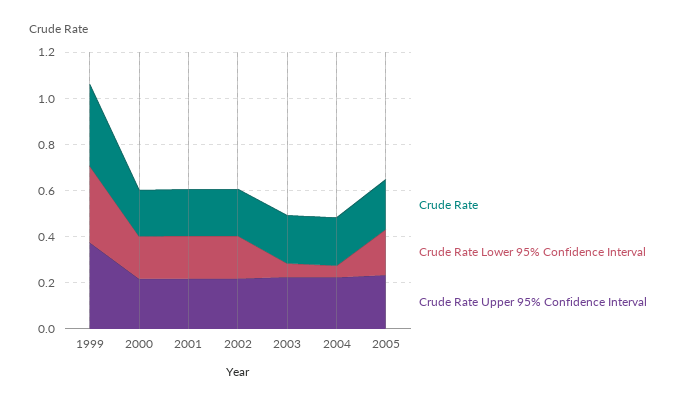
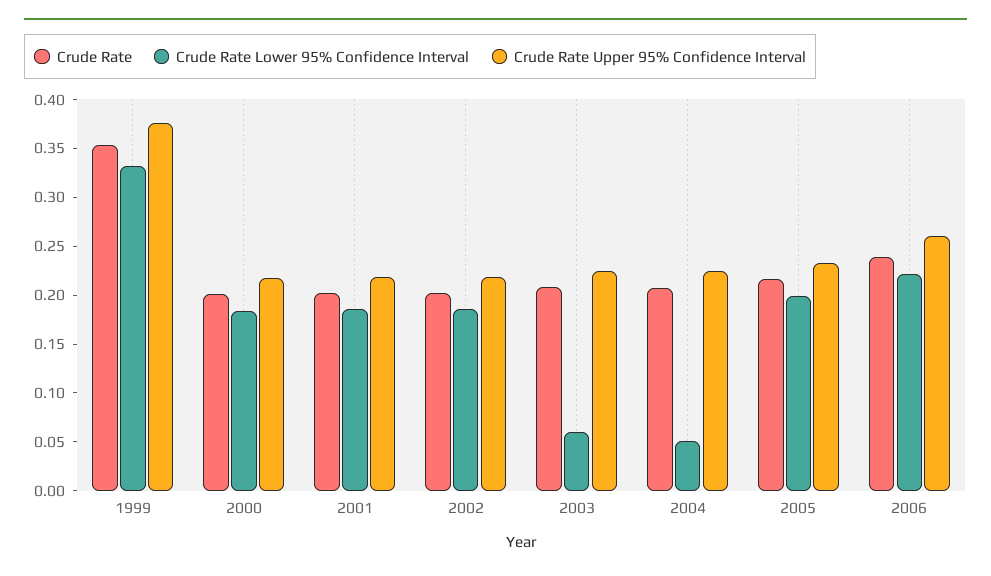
Crude Rate, 2006: none -> 0.24
Crude Rate Lower 95% Confidence Interval, 2006: none -> 0.22
Crude Rate Upper 95% Confidence Interval, 2006: none -> 0.26

